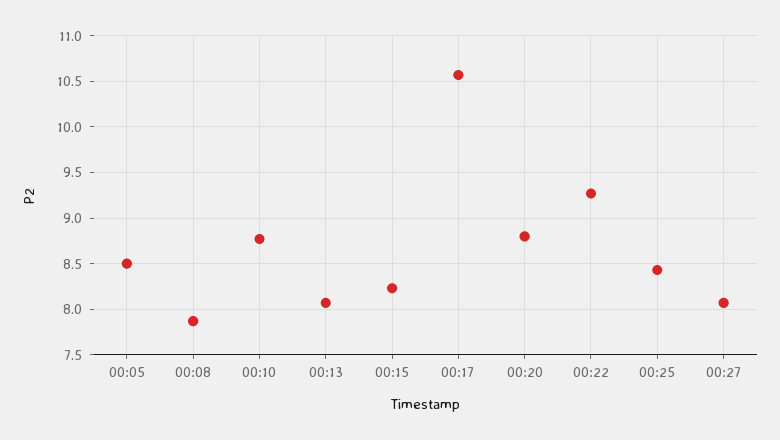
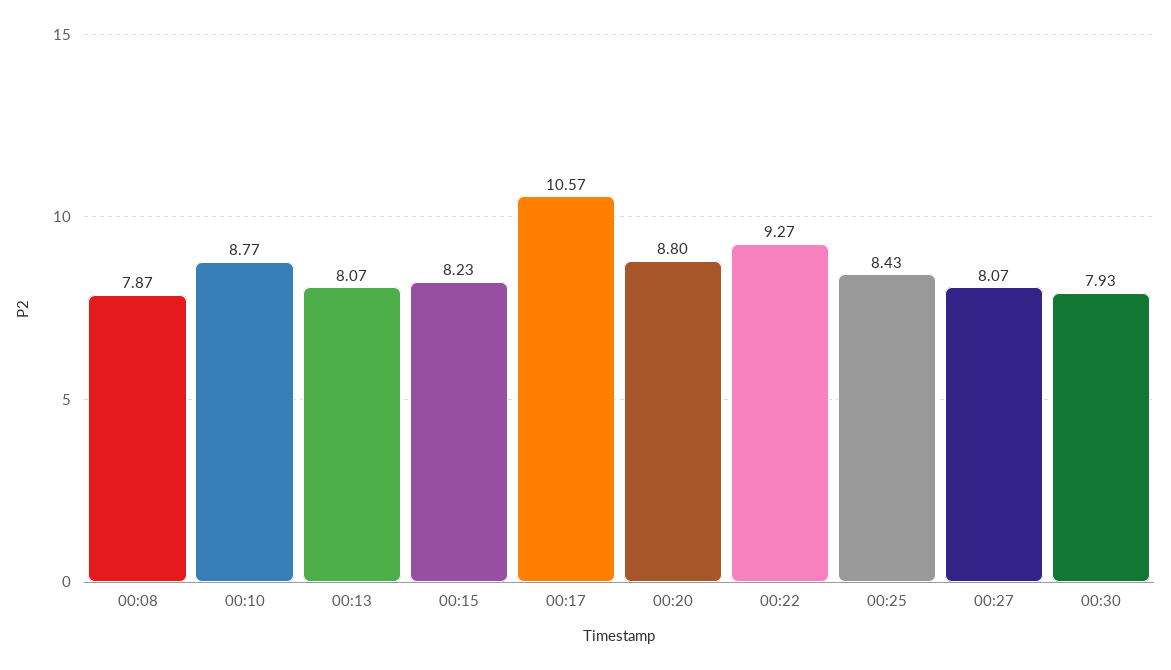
00:05: 8.5 -> none
00:30: none -> 7.93

